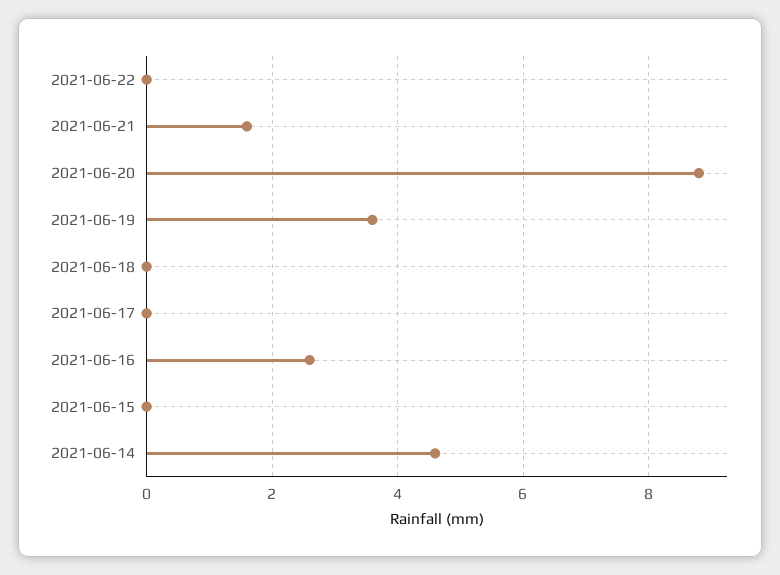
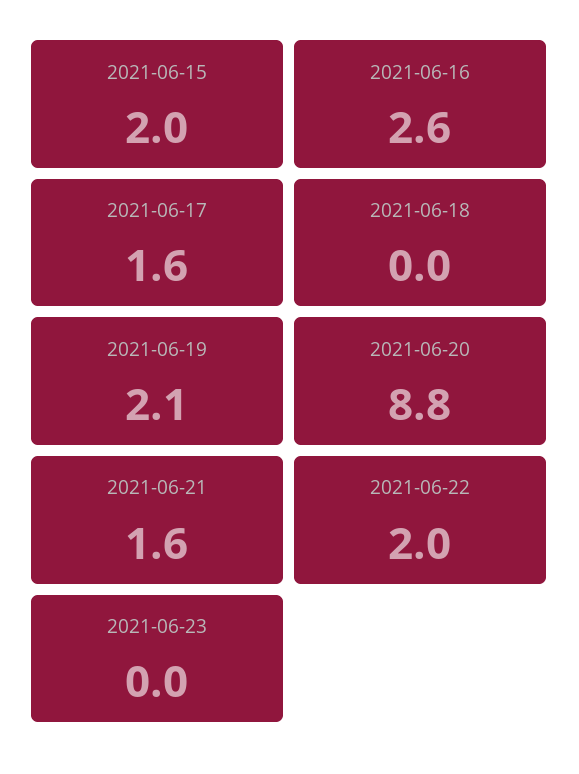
2021-06-22: 0 -> 2
2021-06-19: 3.5 -> 2.1
2021-06-17: 0 -> 1.6
2021-06-15: 0 -> 2
2021-06-14: 4.5 -> none
2021-06-23: none -> 0

